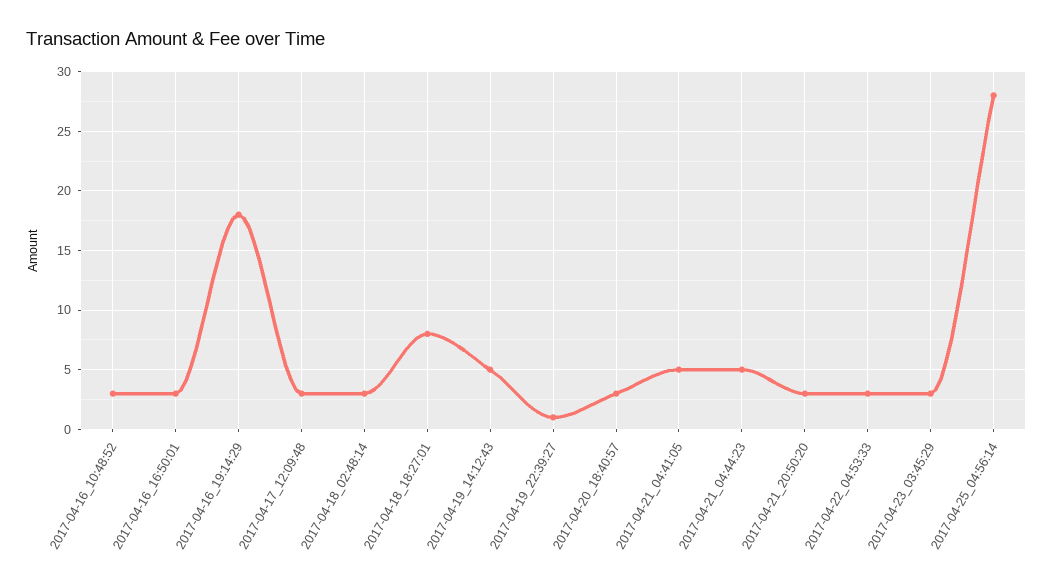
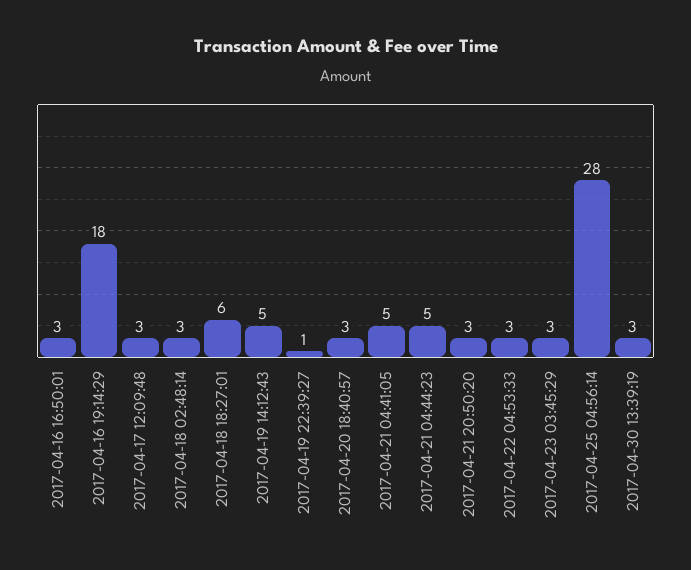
2017-04-16_10:48:52: 3 -> none
2017-04-18_18:27:01: 8 -> 6
2017-04-30 13:39:19: none -> 3

